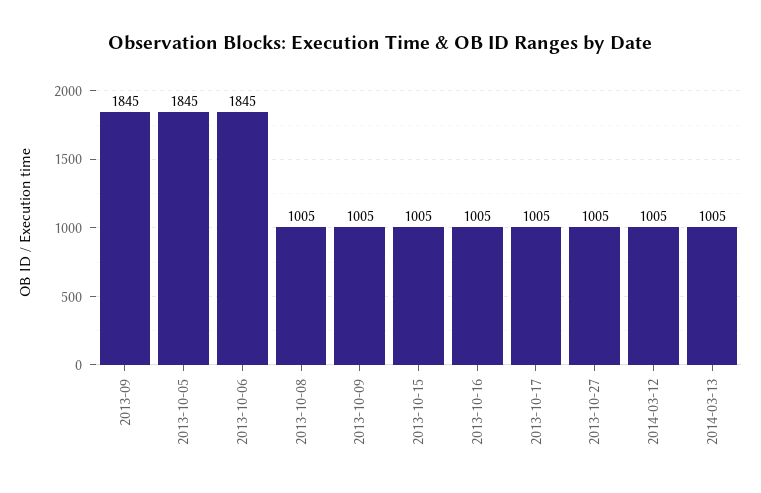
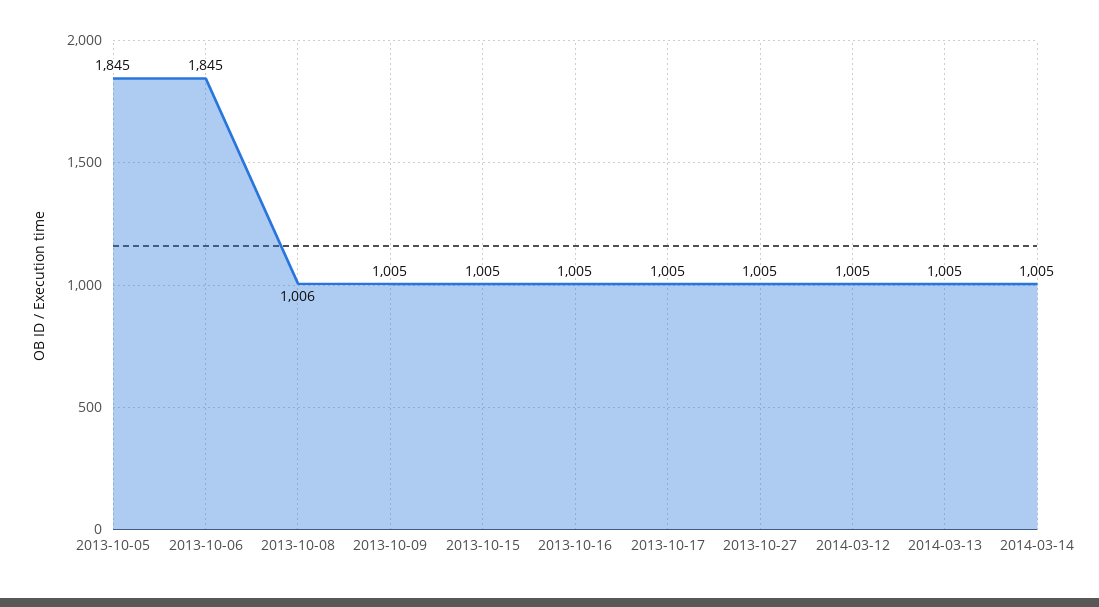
2013-09: 1845 -> none
2013-10-08: 1005 -> 1006
2014-03-14: none -> 1005

